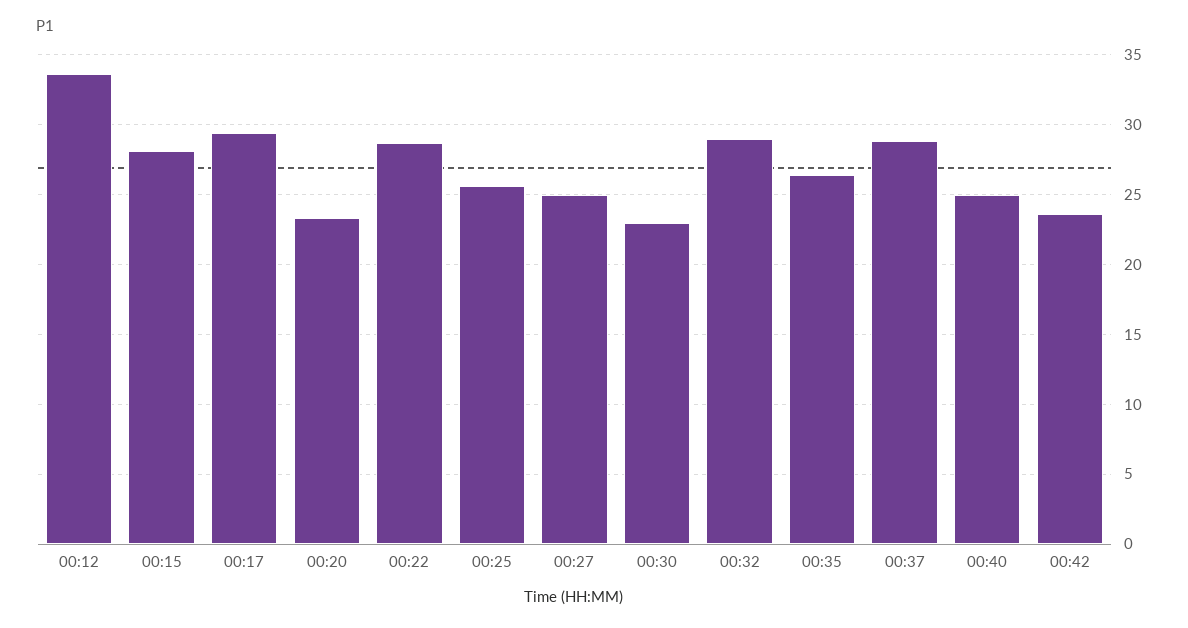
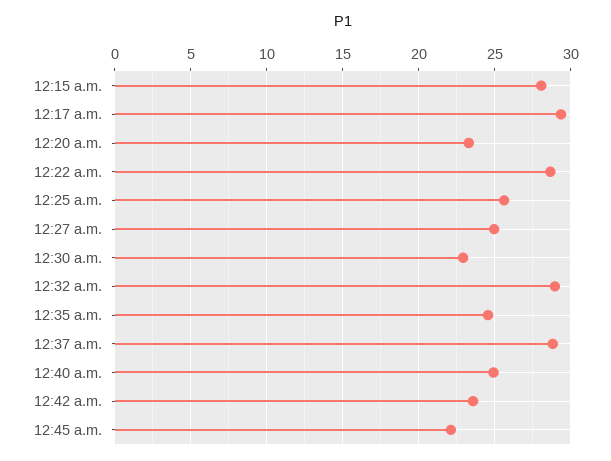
00:12: 33.5 -> none
00:35: 26.5 -> 24.5
12:45 a.m.: none -> 22

